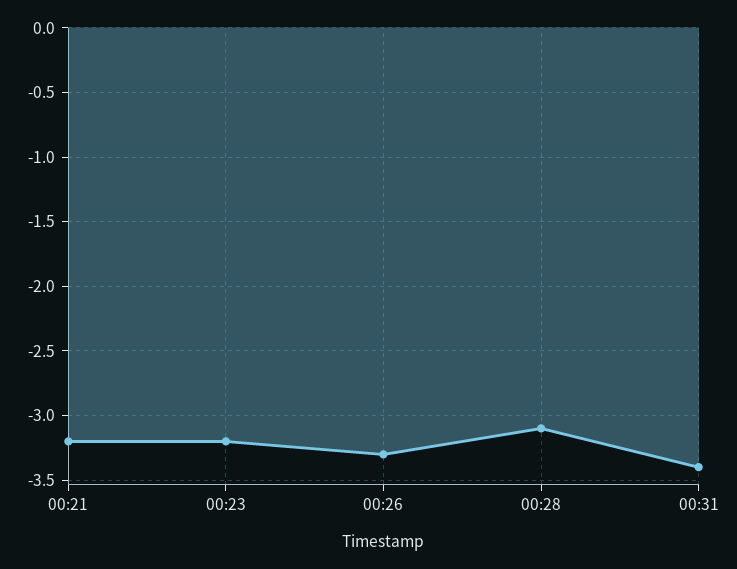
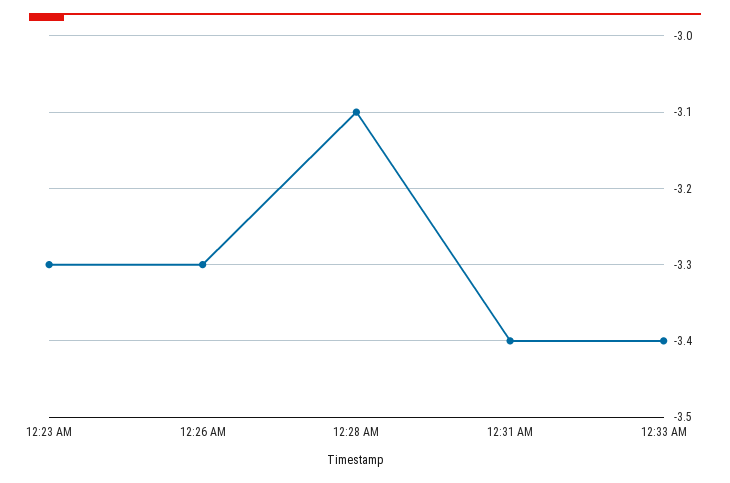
00:21: -3.2 -> none
00:23: -3.2 -> -3.3
12:33 AM: none -> -3.4

